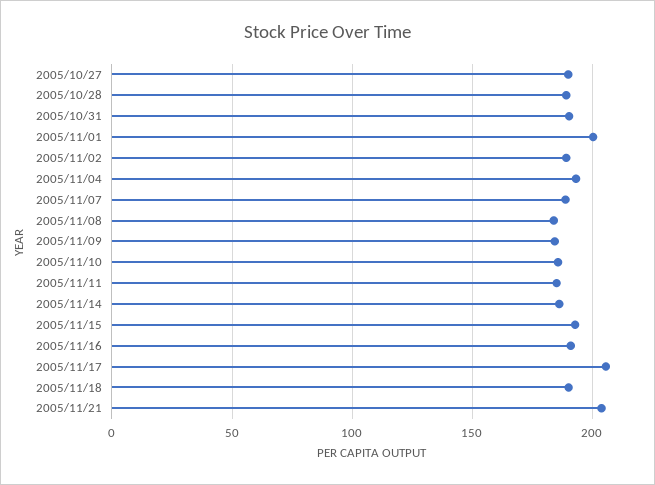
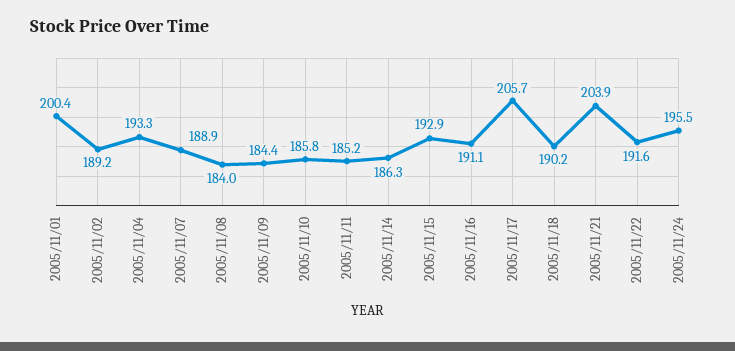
2005/10/27: 190 -> none
2005/10/28: 190 -> none
2005/10/31: 190 -> none
2005/11/22: none -> 191.6
2005/11/24: none -> 195.5

